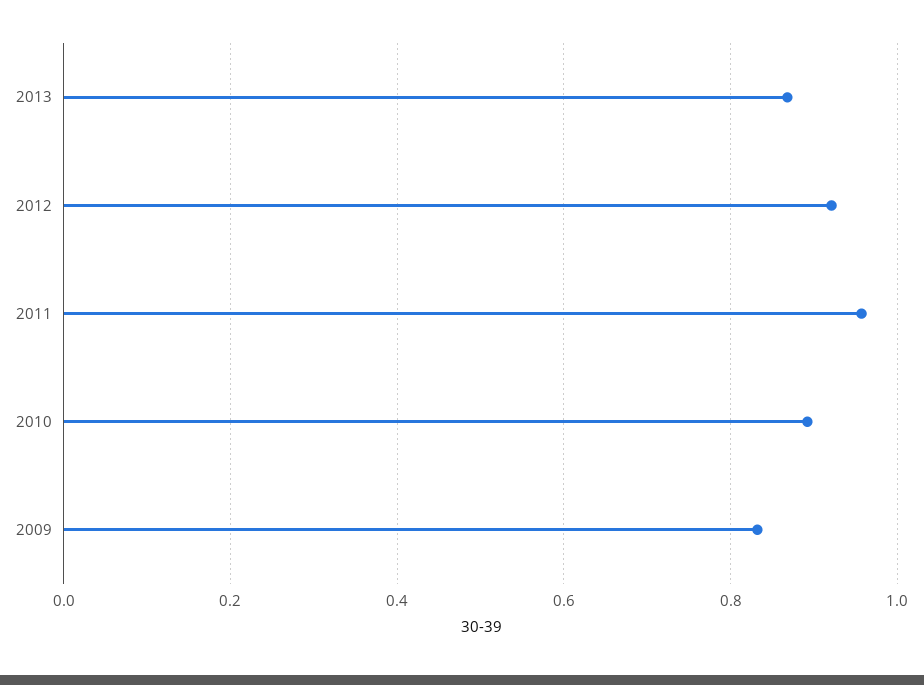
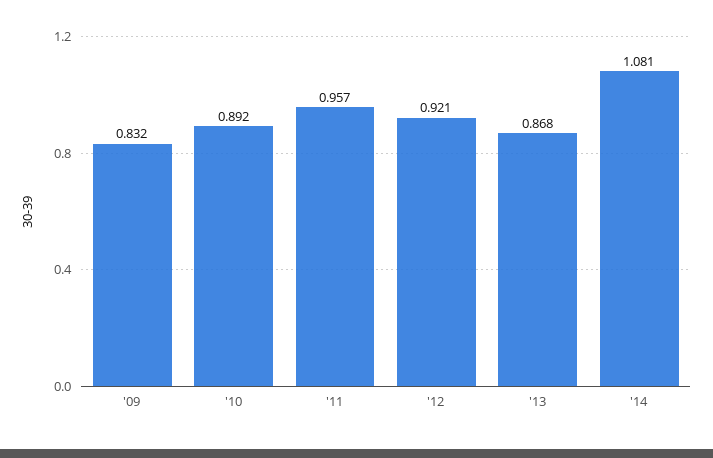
'14: none -> 1.081

